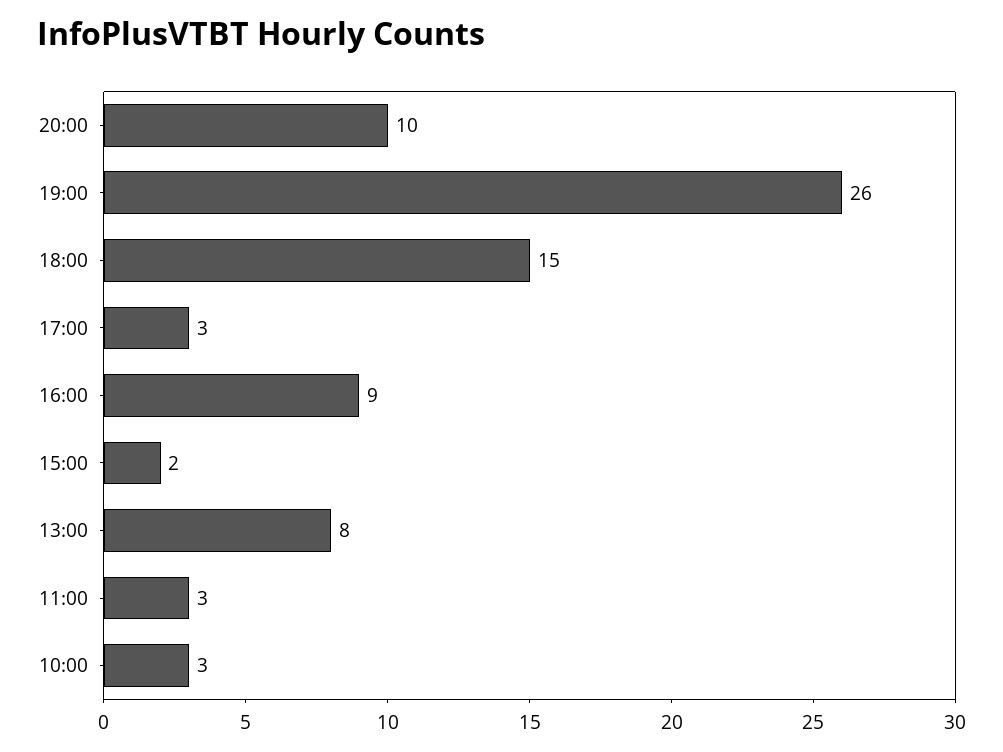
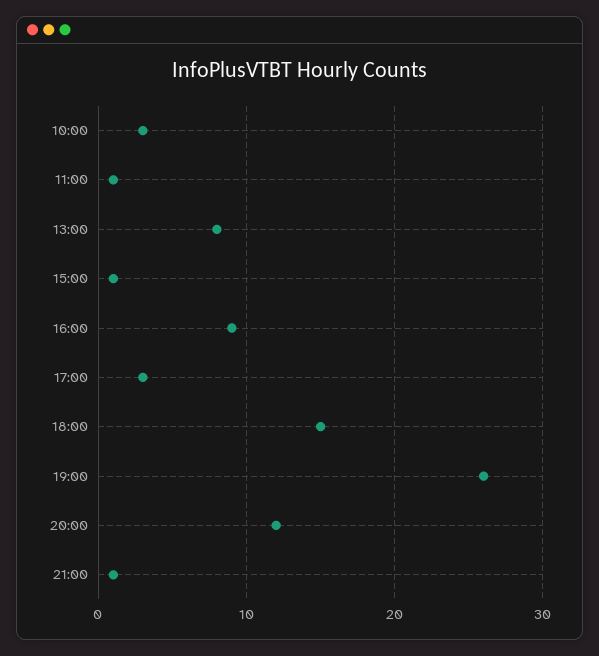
20:00: 10 -> 12
15:00: 2 -> 1
11:00: 3 -> 1
21:00: none -> 1

